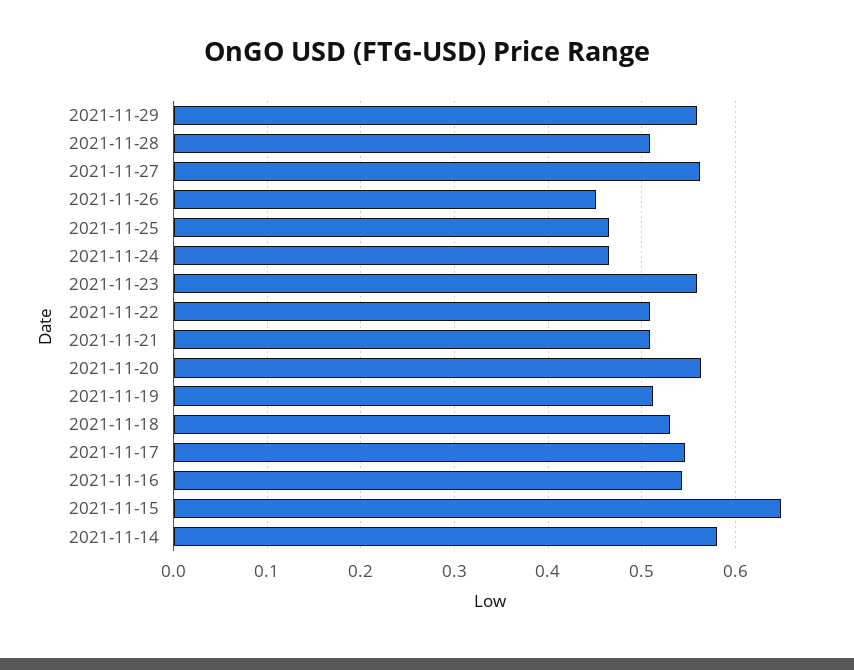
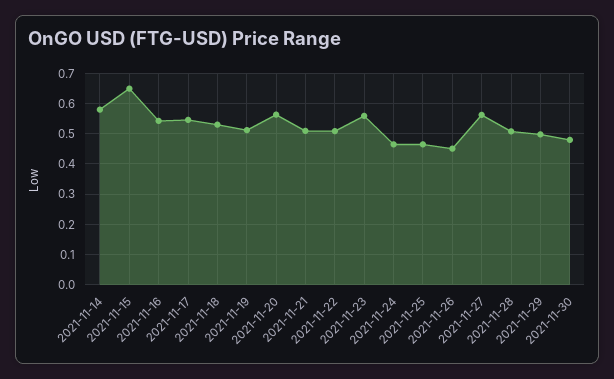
2021-11-29: 0.56 -> 0.5
2021-11-30: none -> 0.48

